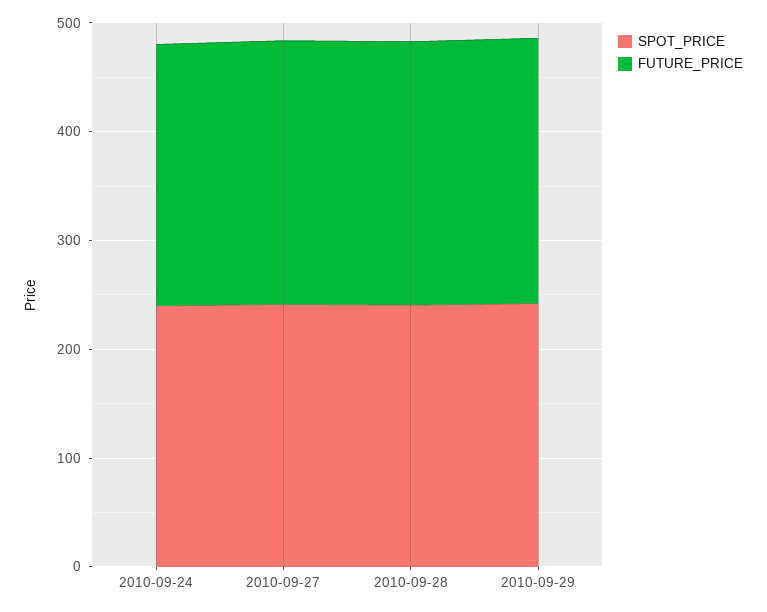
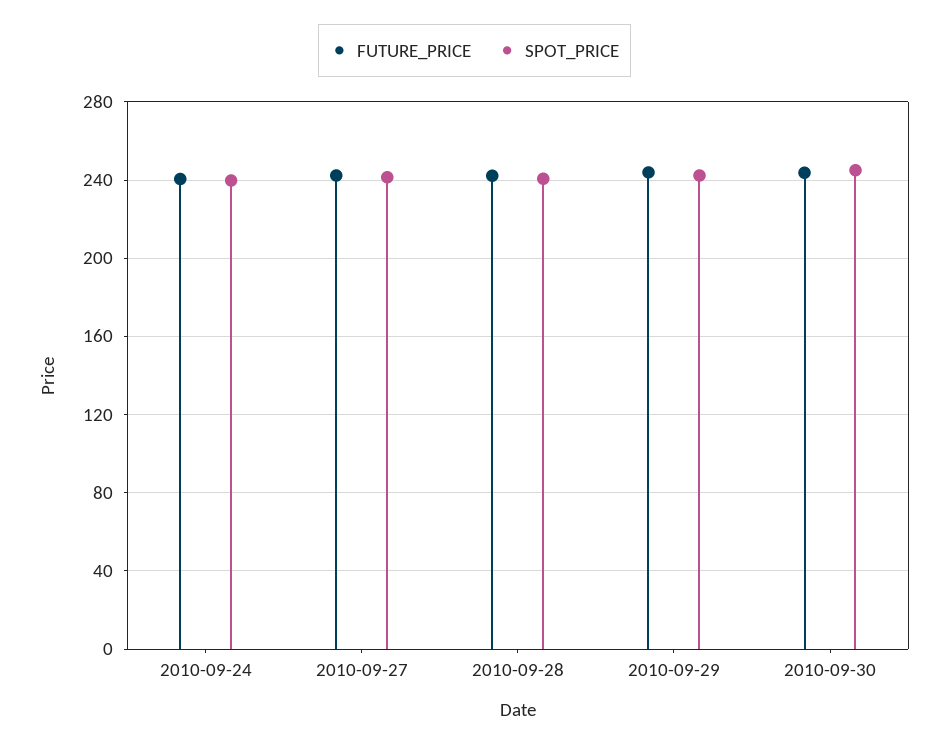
FUTURE_PRICE, 2010-09-30: none -> 245
SPOT_PRICE, 2010-09-30: none -> 245

